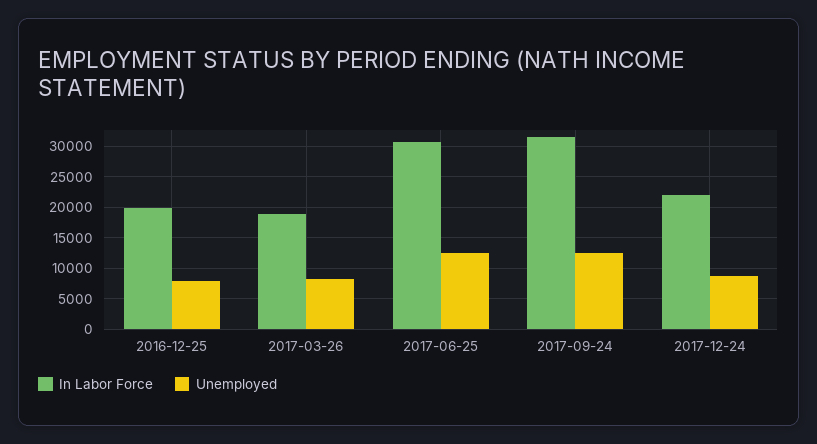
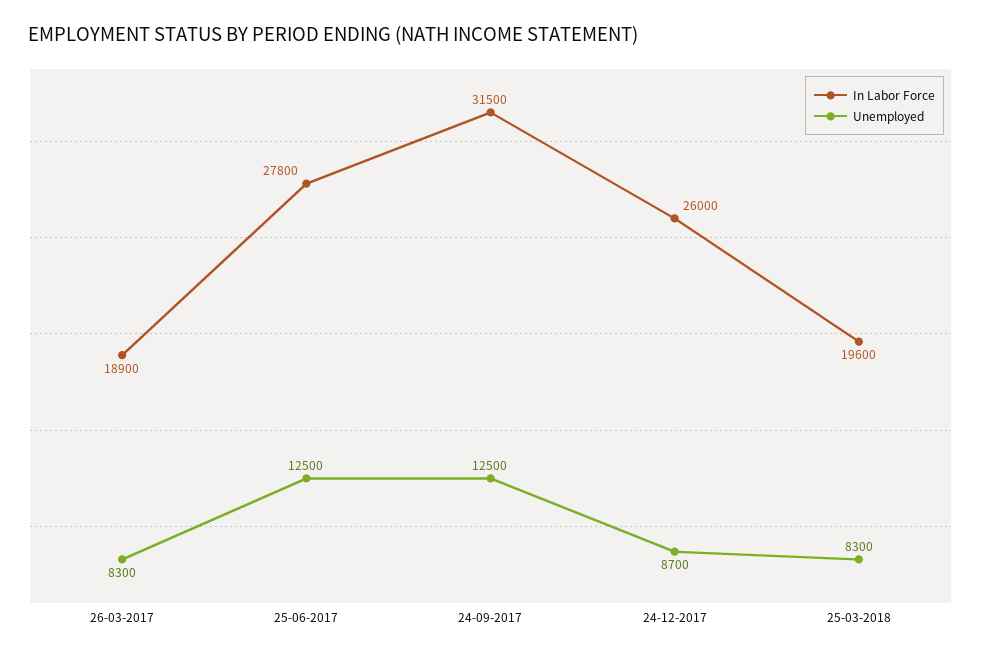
In Labor Force, 2016-12-25: 20000 -> none
Unemployed, 2016-12-25: 8000 -> none
In Labor Force, 2017-06-25: 31000 -> 27800
In Labor Force, 2017-12-24: 22000 -> 26000
In Labor Force, 25-03-2018: none -> 19600
Unemployed, 25-03-2018: none -> 8300

